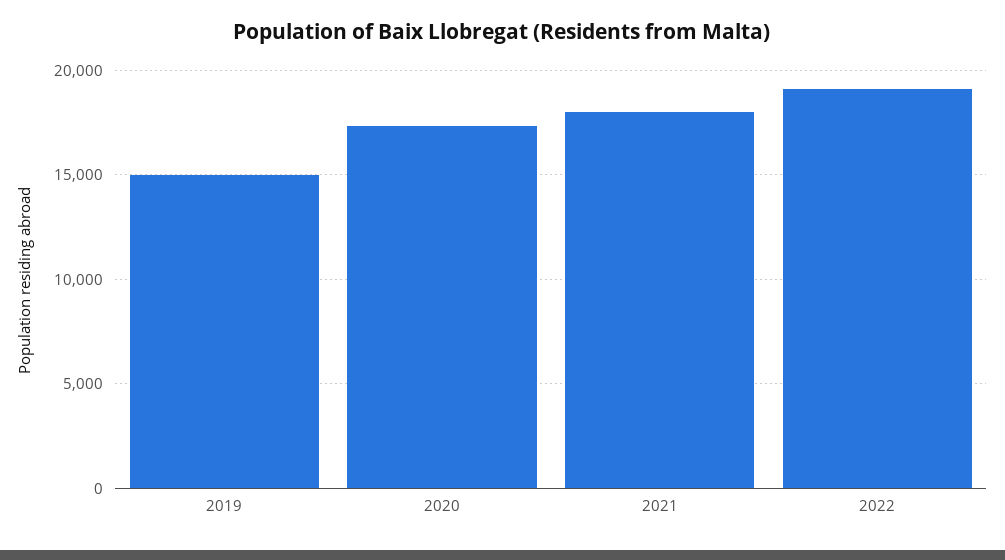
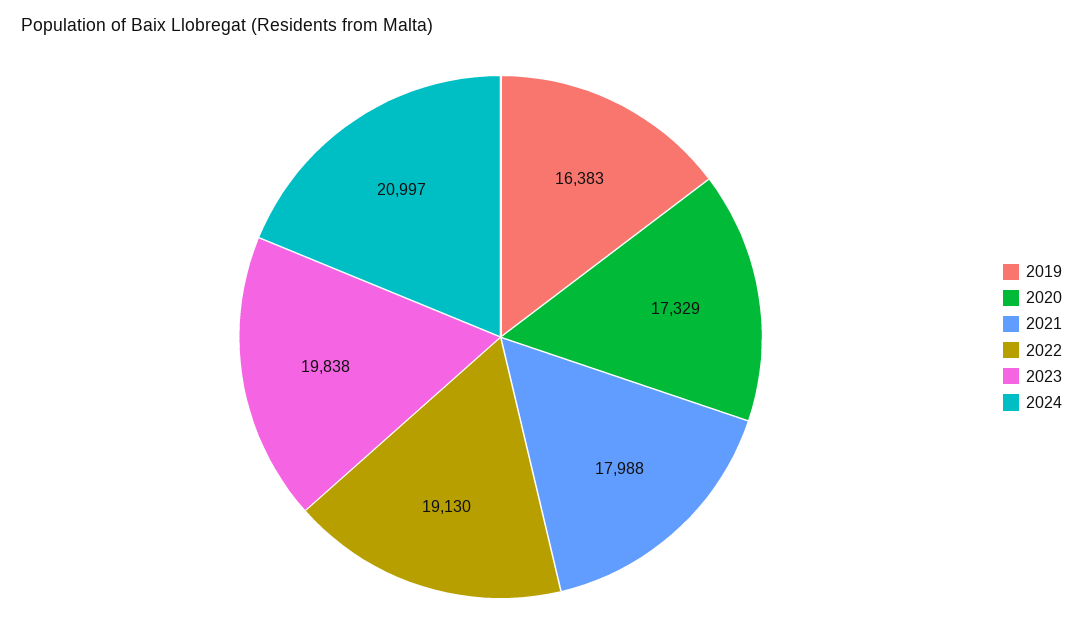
2019: 15000 -> 16383
2023: none -> 19838
2024: none -> 20997

